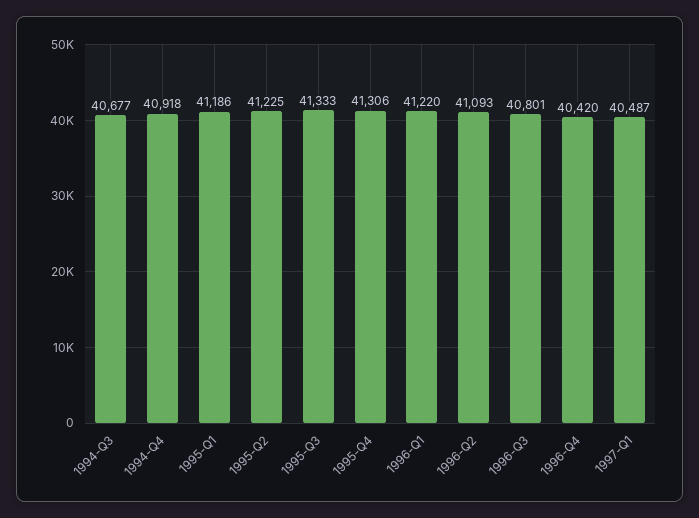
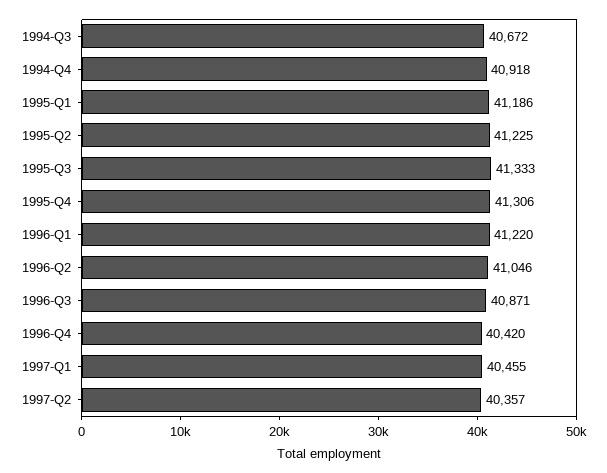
1994-Q3: 40677 -> 40672
1996-Q2: 41093 -> 41046
1996-Q3: 40801 -> 40871
1997-Q1: 40487 -> 40455
1997-Q2: none -> 40357

